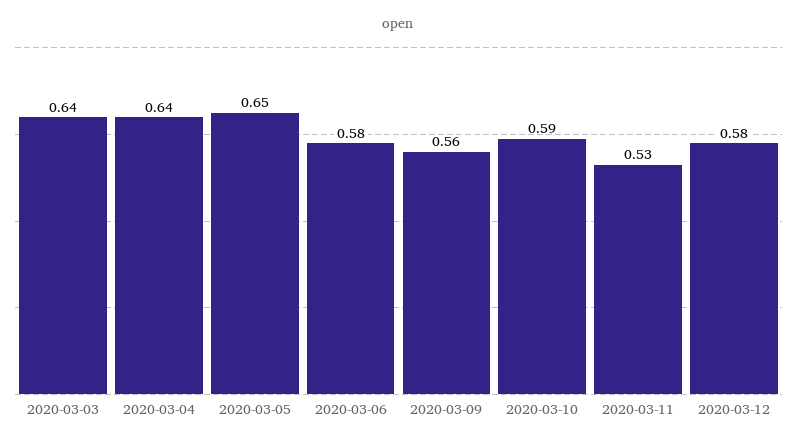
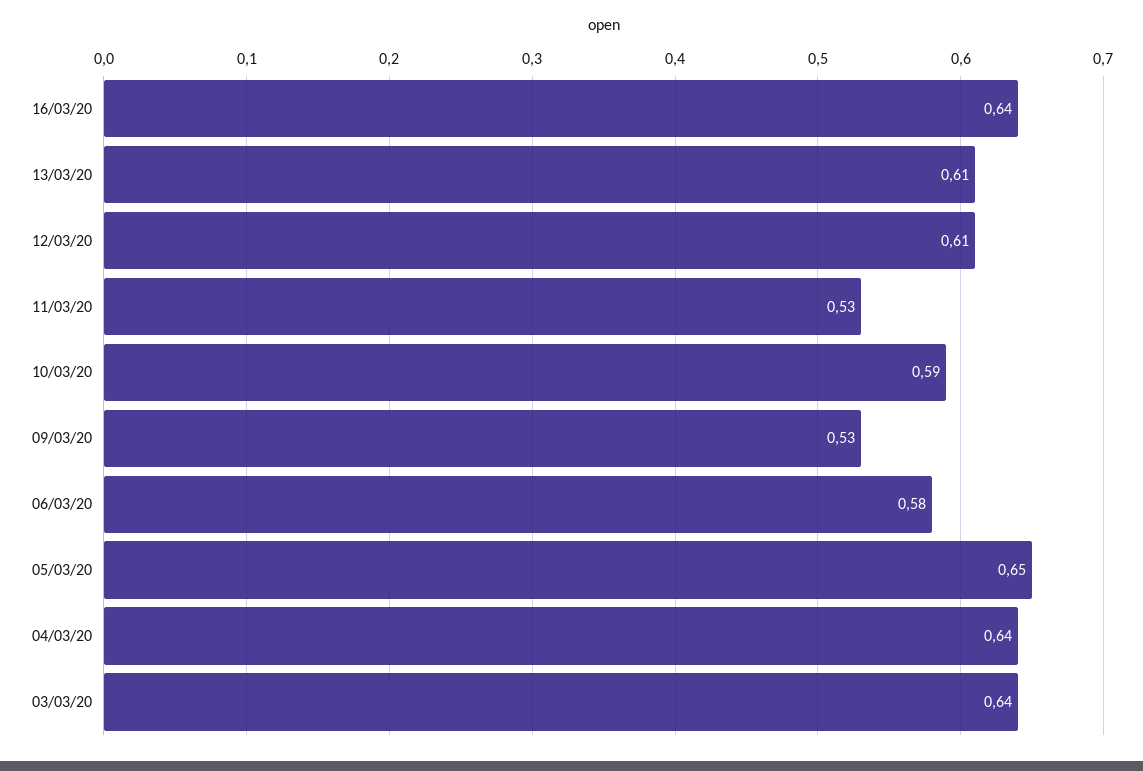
2020-03-09: 0.56 -> 0.53
2020-03-12: 0.58 -> 0.61
16/03/20: none -> 0.64
13/03/20: none -> 0.61

